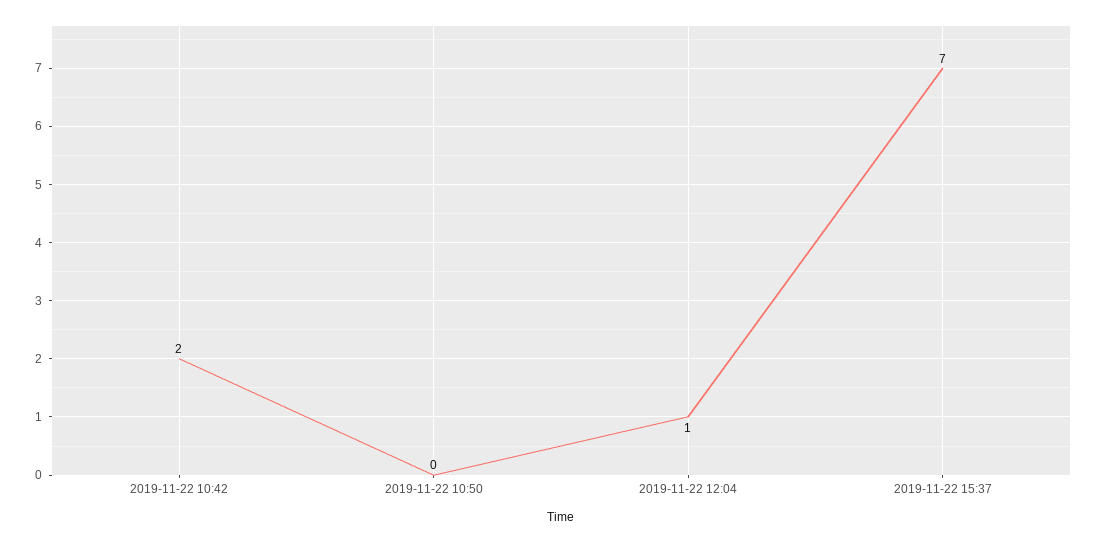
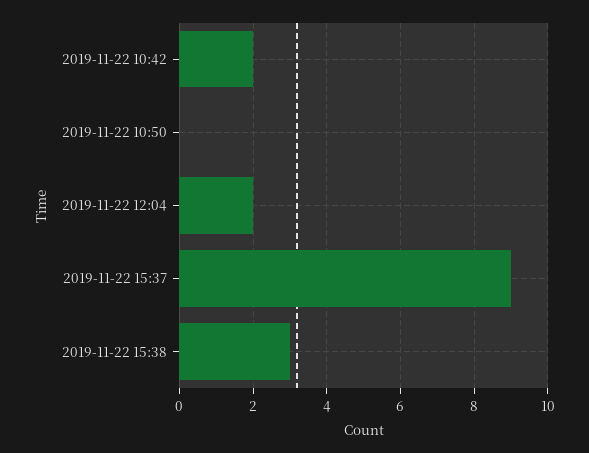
2019-11-22 12:04: 1 -> 2
2019-11-22 15:37: 7 -> 9
2019-11-22 15:38: none -> 3

